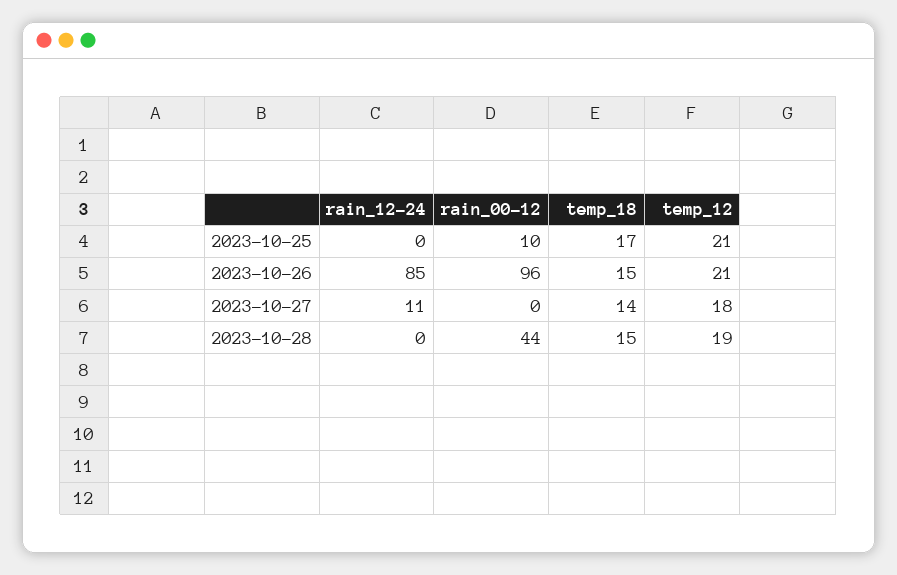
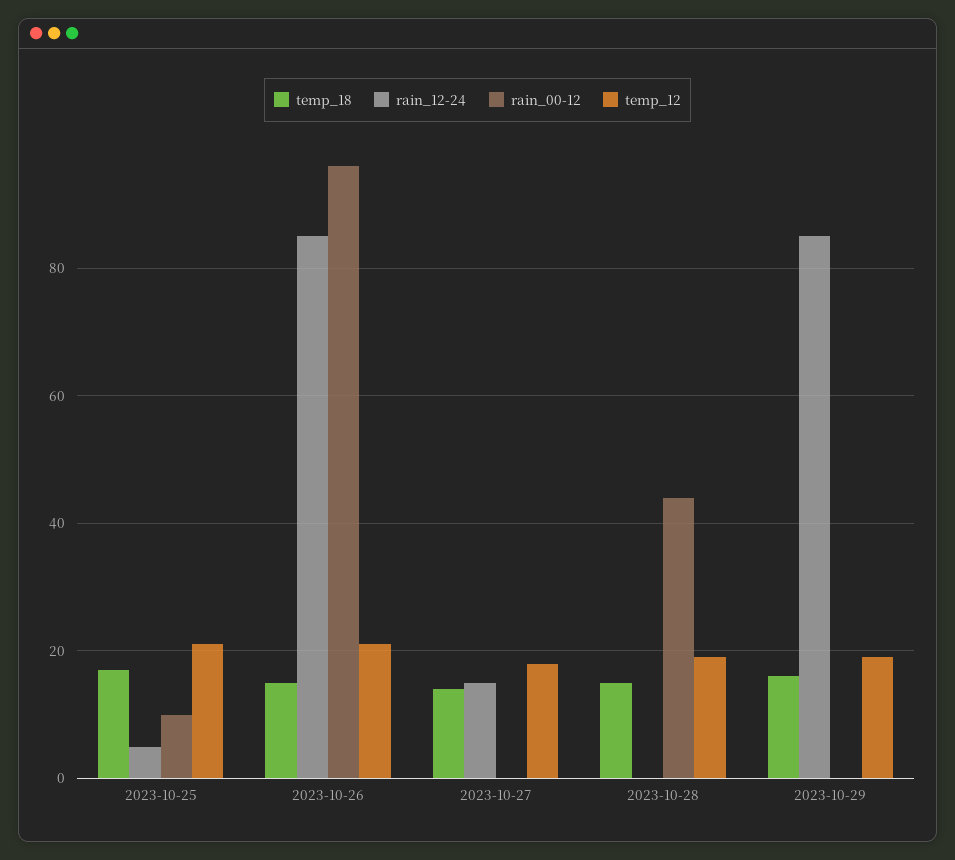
rain_12-24, 2023-10-25: 0 -> 5
rain_12-24, 2023-10-27: 11 -> 15
temp_18, 2023-10-29: none -> 15
rain_12-24, 2023-10-29: none -> 85
rain_00-12, 2023-10-29: none -> 0
temp_12, 2023-10-29: none -> 20

